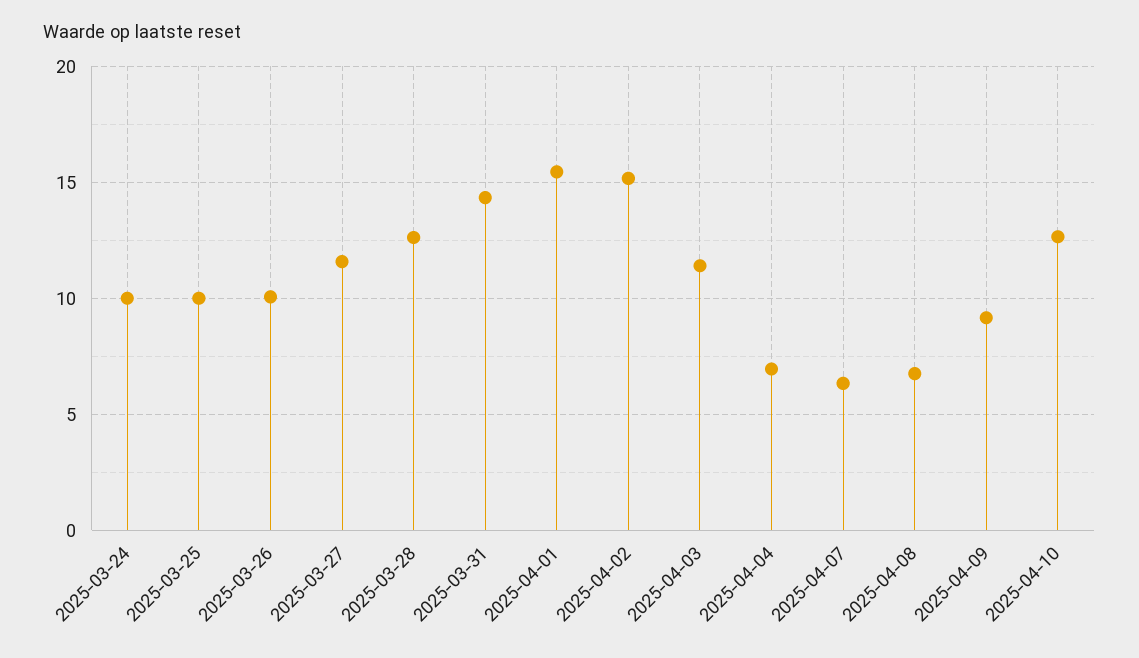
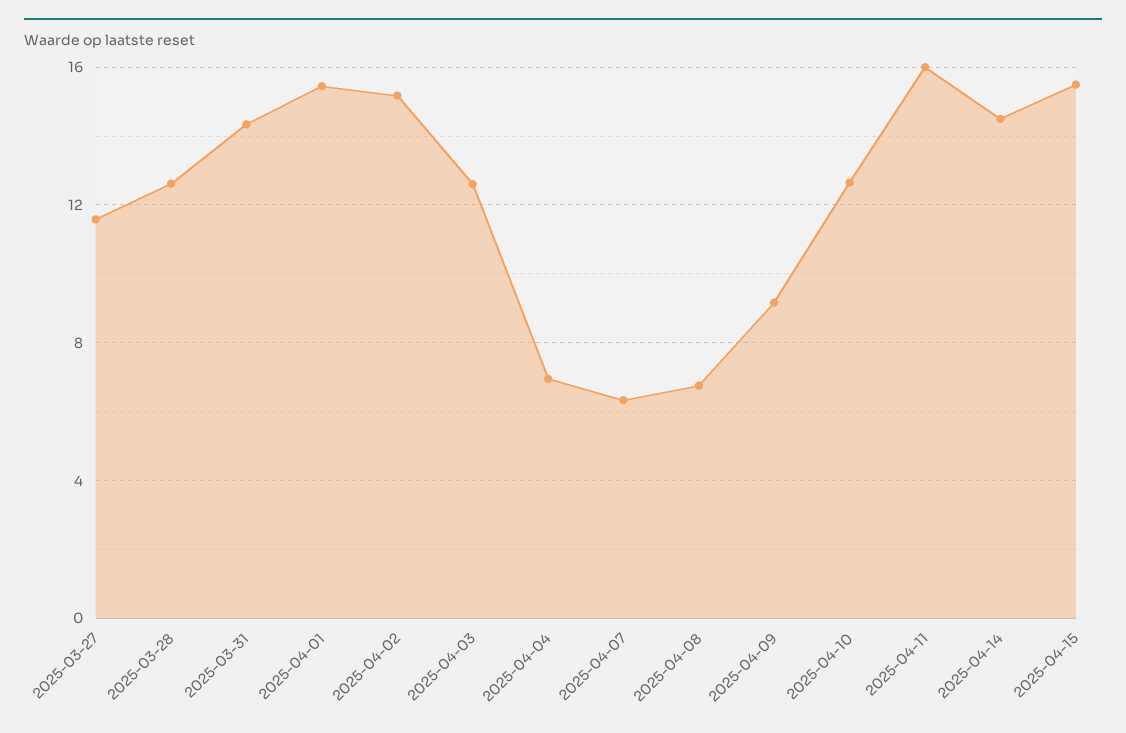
2025-03-24: 10 -> none
2025-03-25: 10 -> none
2025-03-26: 10 -> none
2025-04-03: 11.5 -> 12.5
2025-04-11: none -> 16
2025-04-14: none -> 14.5
2025-04-15: none -> 15.5

